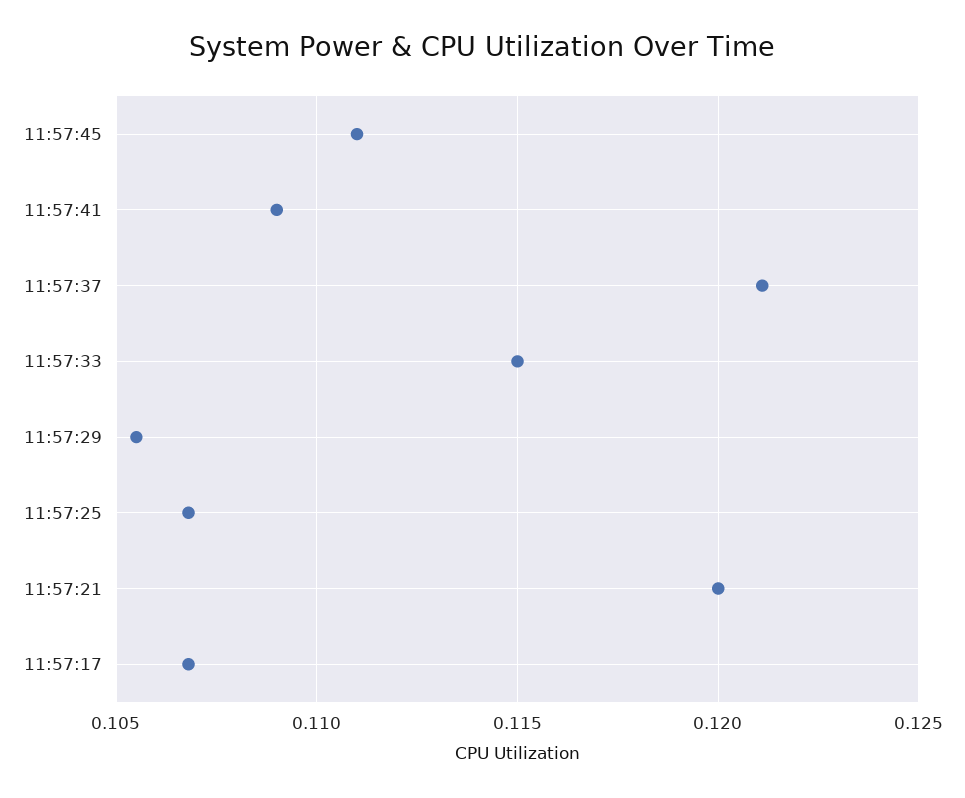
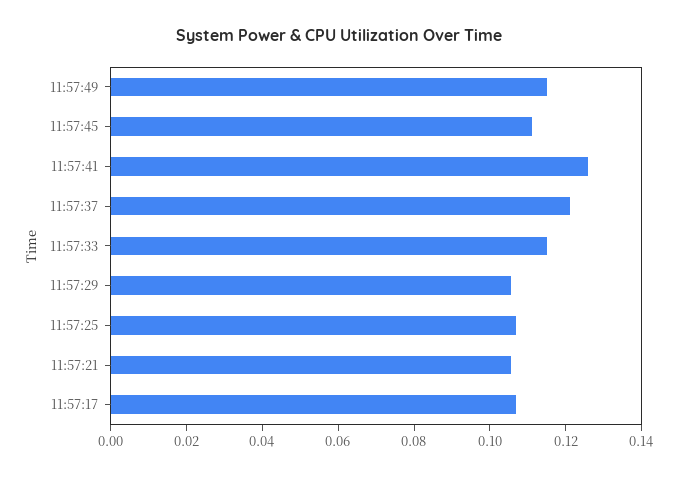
11:57:41: 0.109 -> 0.125
11:57:21: 0.12 -> 0.105
11:57:49: none -> 0.115

